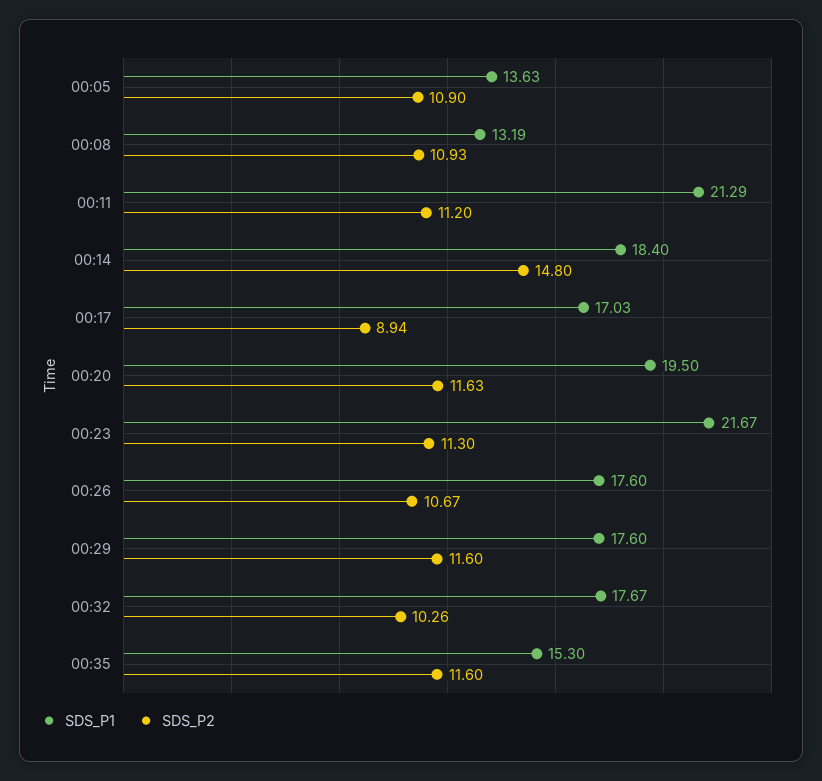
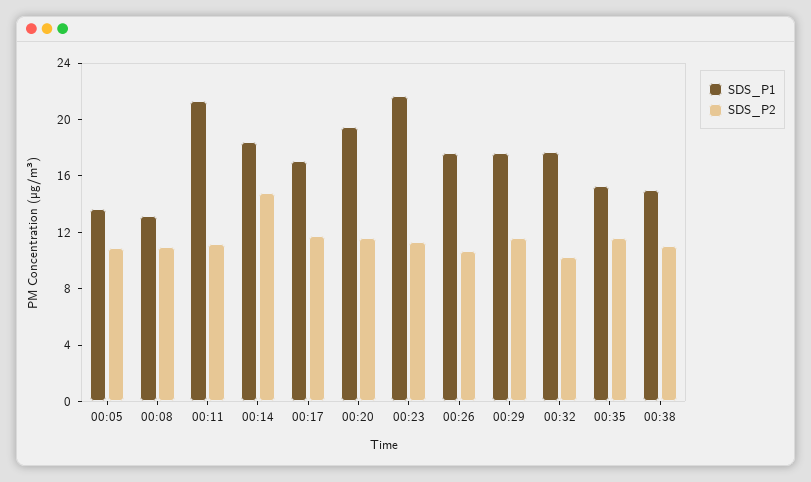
SDS_P2, 00:17: 8.94 -> 12
SDS_P1, 00:38: none -> 15
SDS_P2, 00:38: none -> 11

